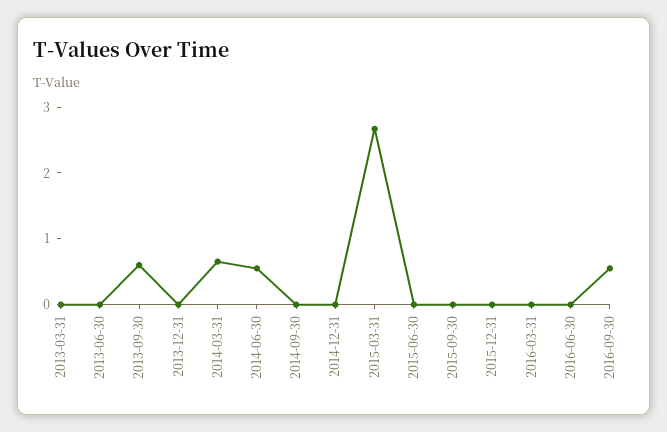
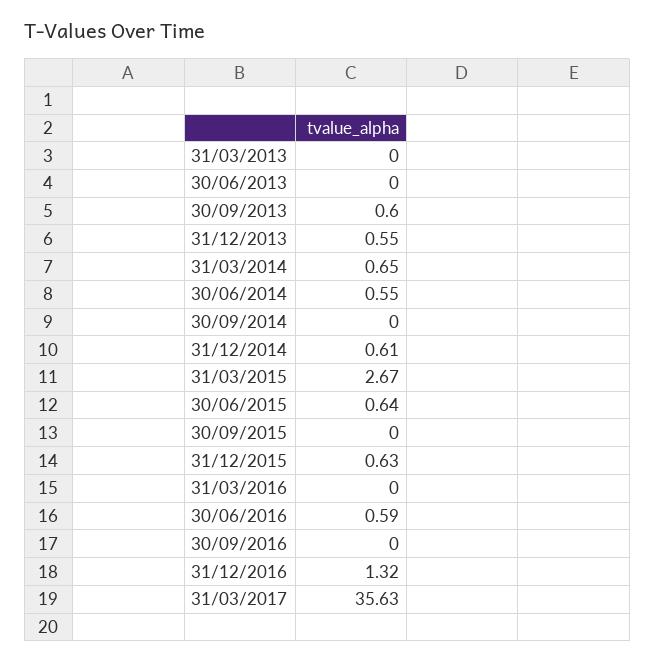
2013-12-31: 0 -> 0.55
2014-12-31: 0 -> 0.61
2015-06-30: 0 -> 0.64
2015-12-31: 0 -> 0.63
2016-06-30: 0 -> 0.59
2016-09-30: 0.6 -> 0
31/12/2016: none -> 1.32
31/03/2017: none -> 35.63

